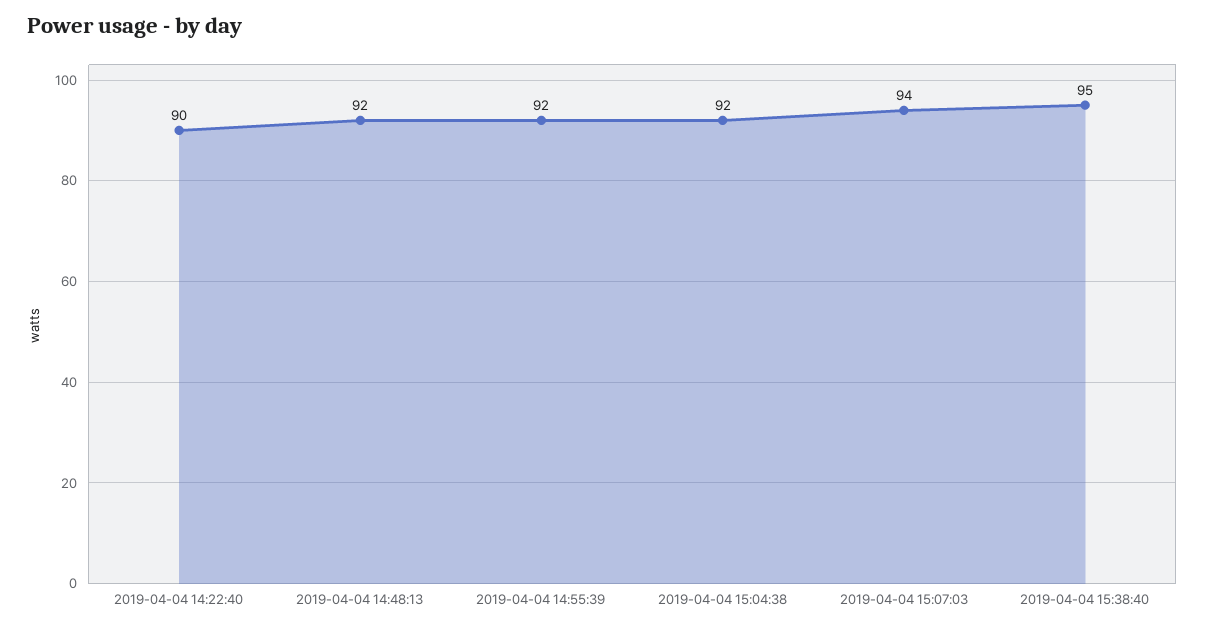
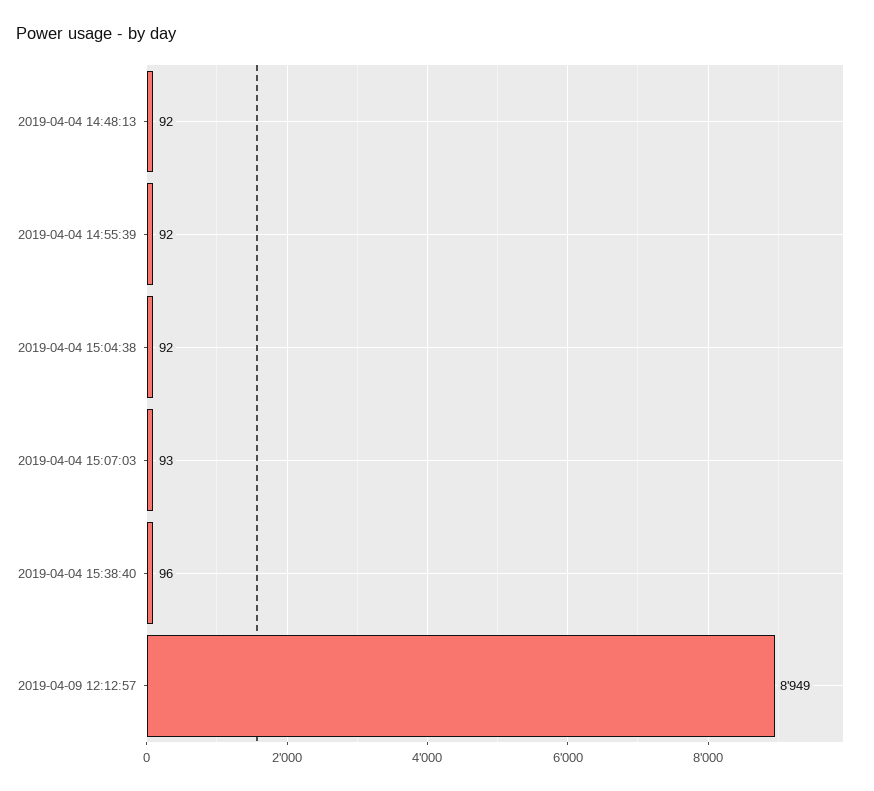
2019-04-04 14:22:40: 90 -> none
2019-04-04 15:07:03: 94 -> 93
2019-04-04 15:38:40: 95 -> 96
2019-04-09 12:12:57: none -> 8949

